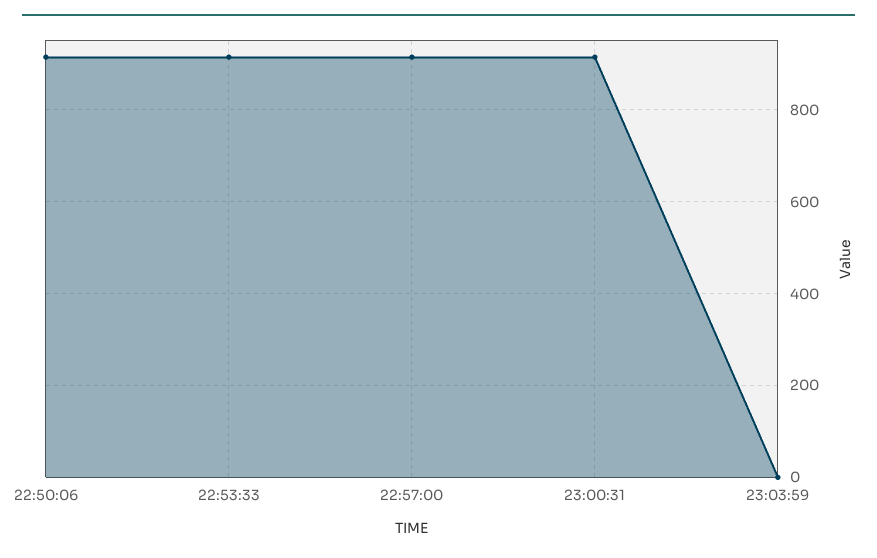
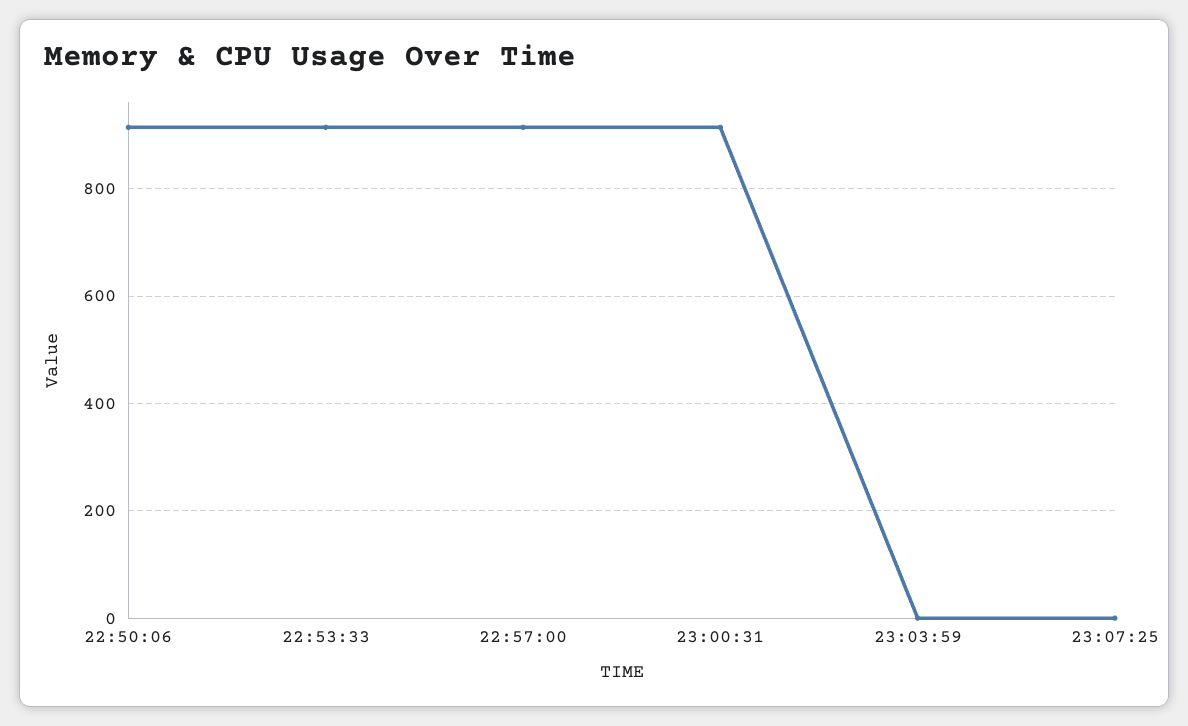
23:07:25: none -> 0

